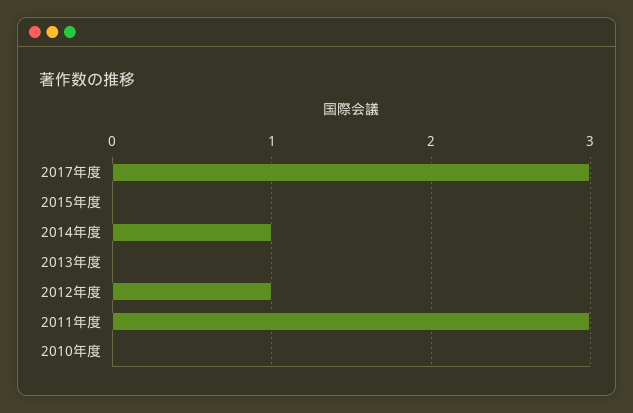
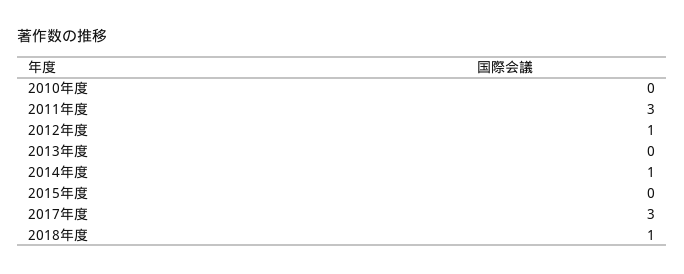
2018年度: none -> 1

